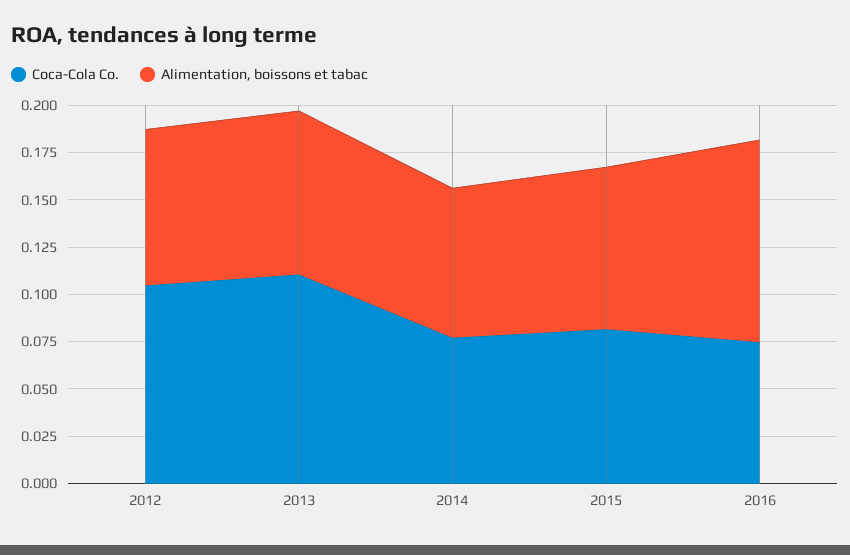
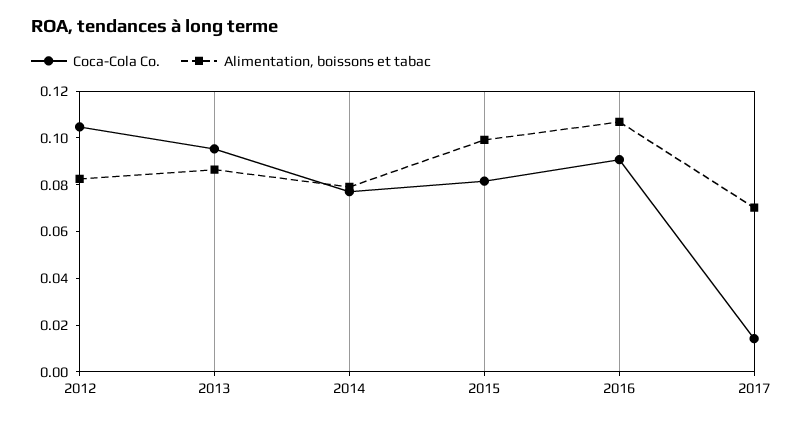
Coca-Cola Co., 2013: 0.11 -> 0.095
Alimentation, boissons et tabac, 2015: 0.085 -> 0.1
Coca-Cola Co., 2016: 0.075 -> 0.09
Coca-Cola Co., 2017: none -> 0.015
Alimentation, boissons et tabac, 2017: none -> 0.07

